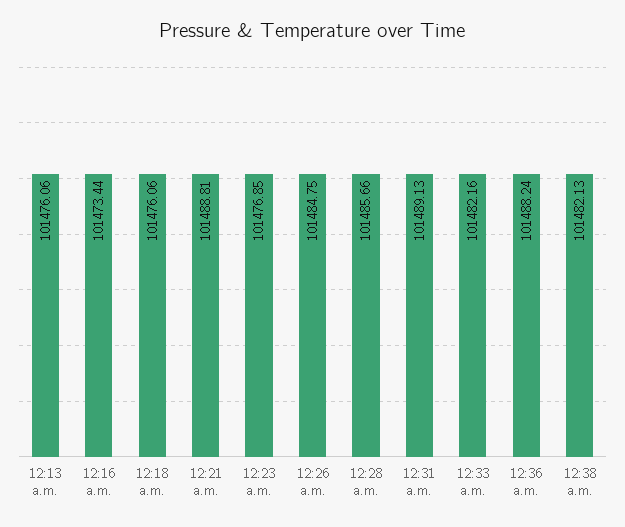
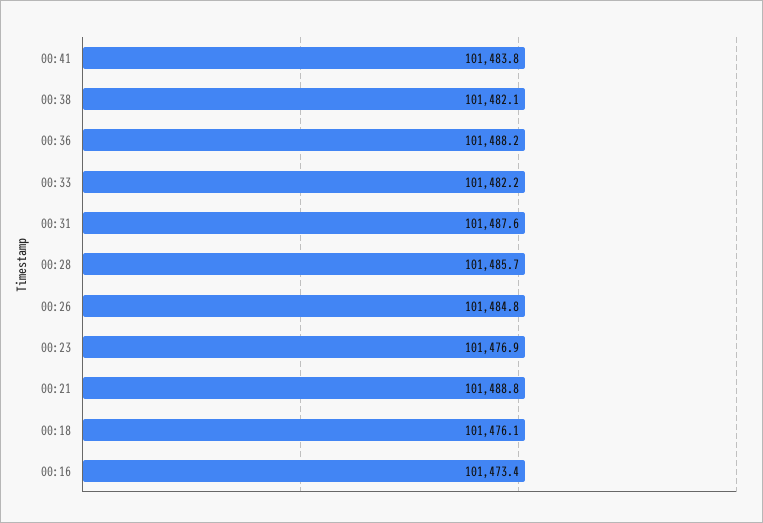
12:13 a.m.: 101476.06 -> none
12:31 a.m.: 101489.13 -> 101487.6
00:41: none -> 101483.8

